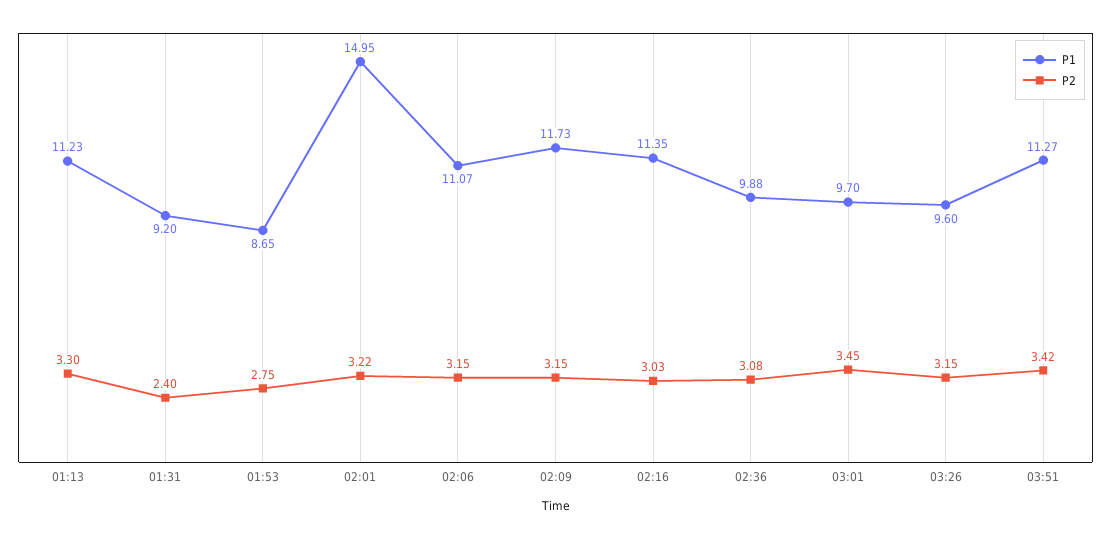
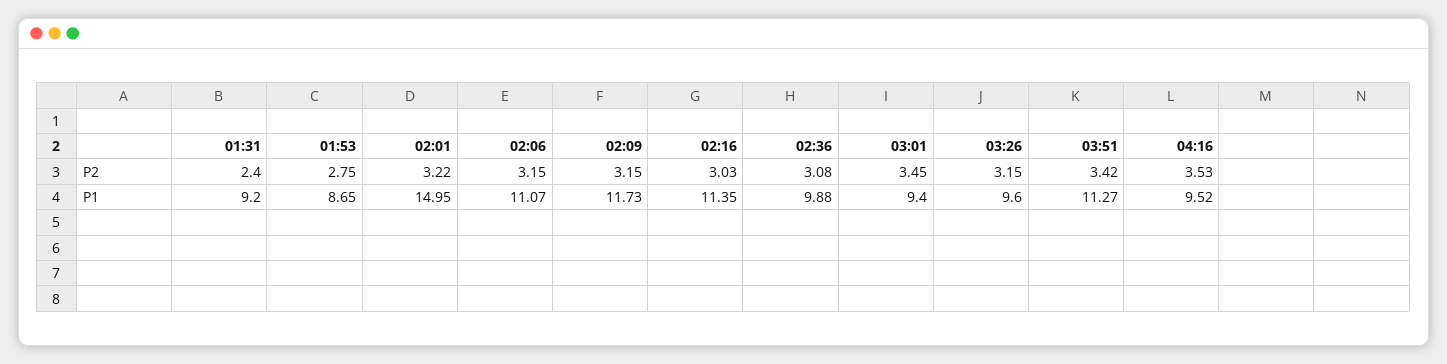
P1, 01:13: 11.23 -> none
P2, 01:13: 3.3 -> none
P1, 03:01: 9.7 -> 9.4
P2, 04:16: none -> 3.53
P1, 04:16: none -> 9.52

